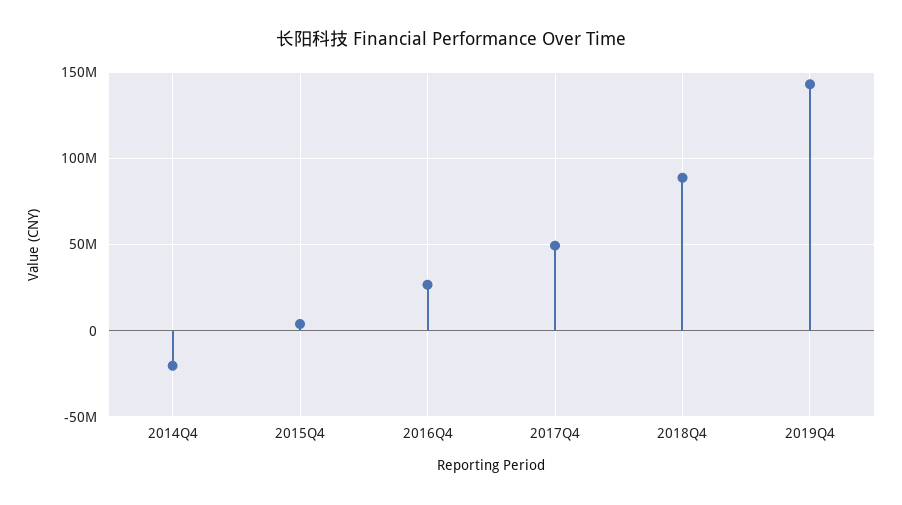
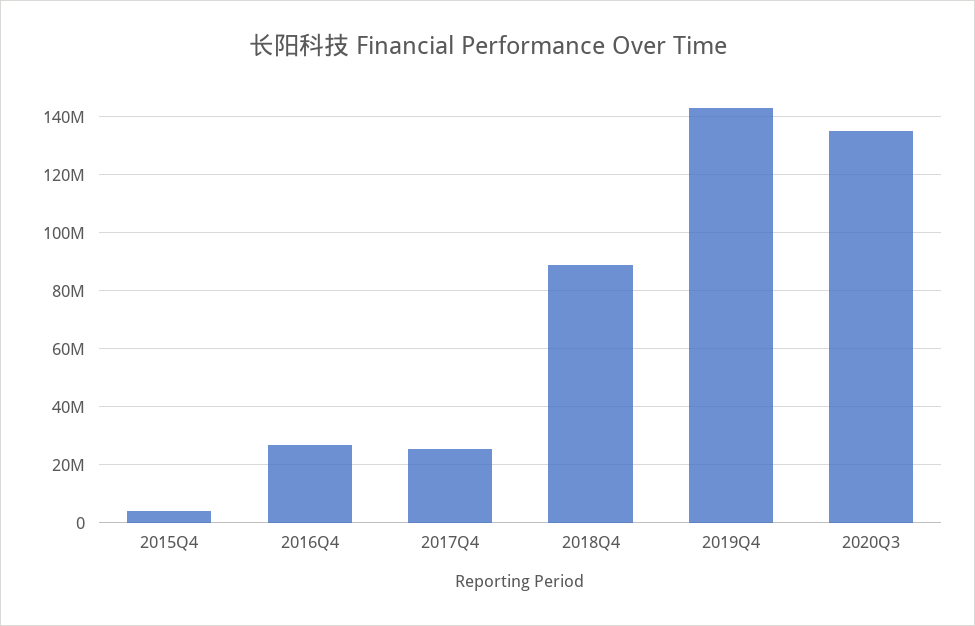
2014Q4: -20000000 -> none
2017Q4: 50000000 -> 25000000
2020Q3: none -> 135000000

